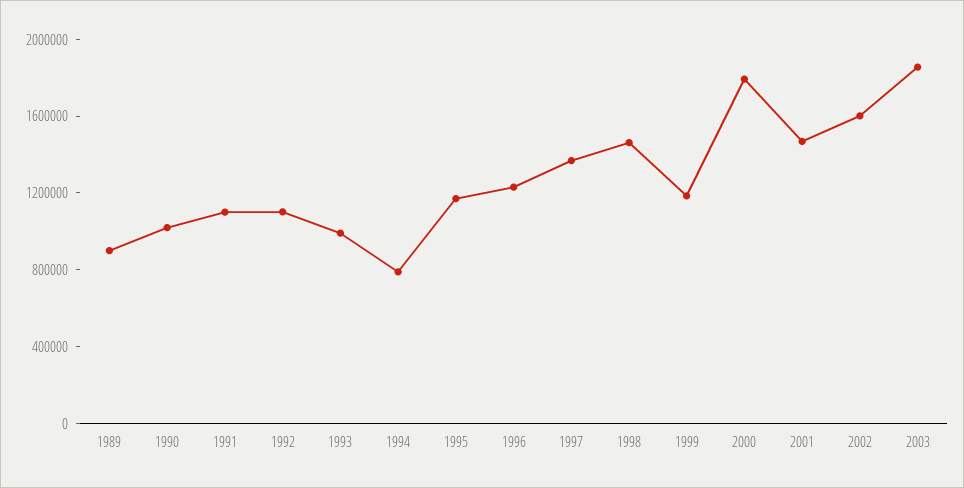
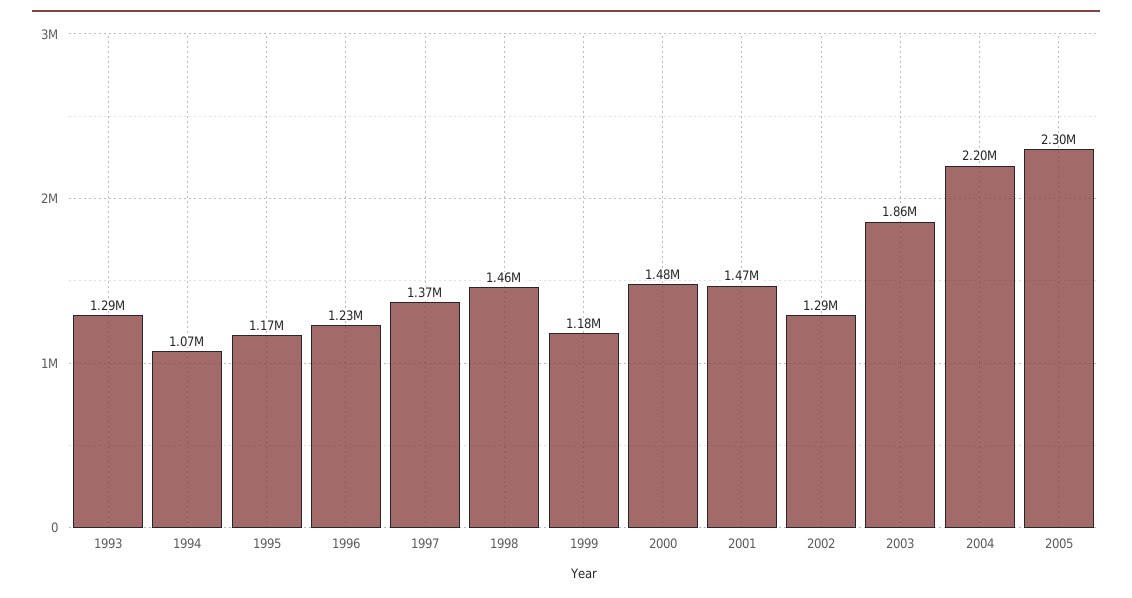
1989: 900000 -> none
1990: 1000000 -> none
1991: 1100000 -> none
1992: 1100000 -> none
1993: 1000000 -> 1290000
1994: 800000 -> 1070000
2000: 1800000 -> 1480000
2002: 1600000 -> 1290000
2004: none -> 2200000
2005: none -> 2300000

